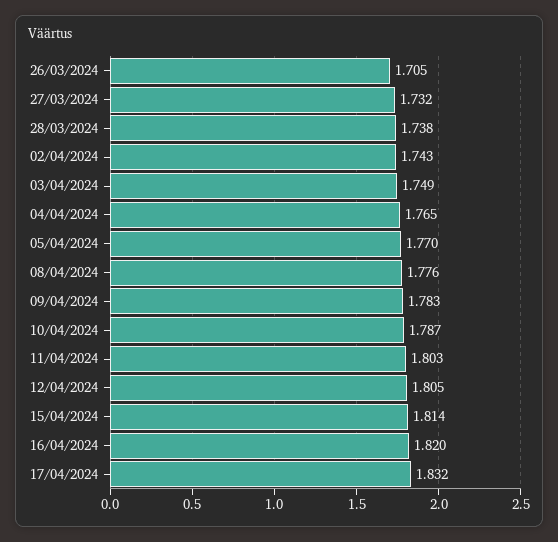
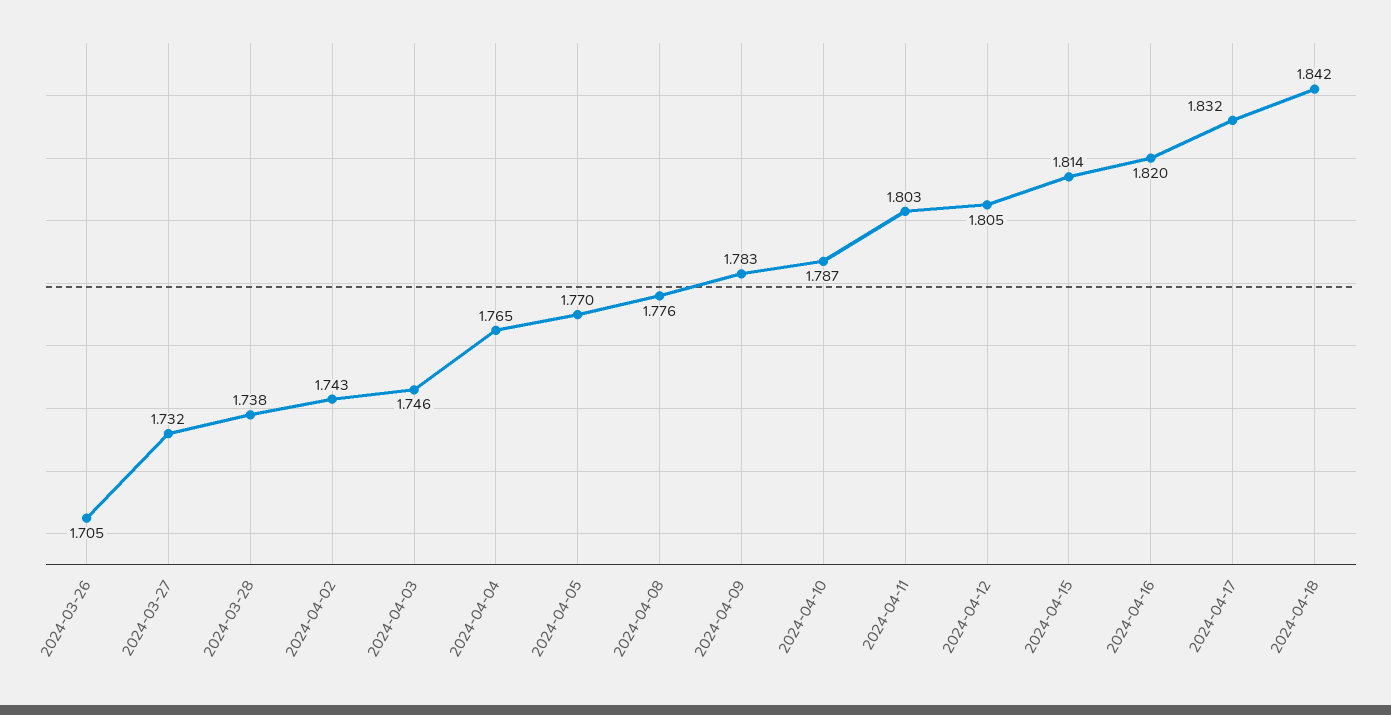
03/04/2024: 1.749 -> 1.746
2024-04-18: none -> 1.842

